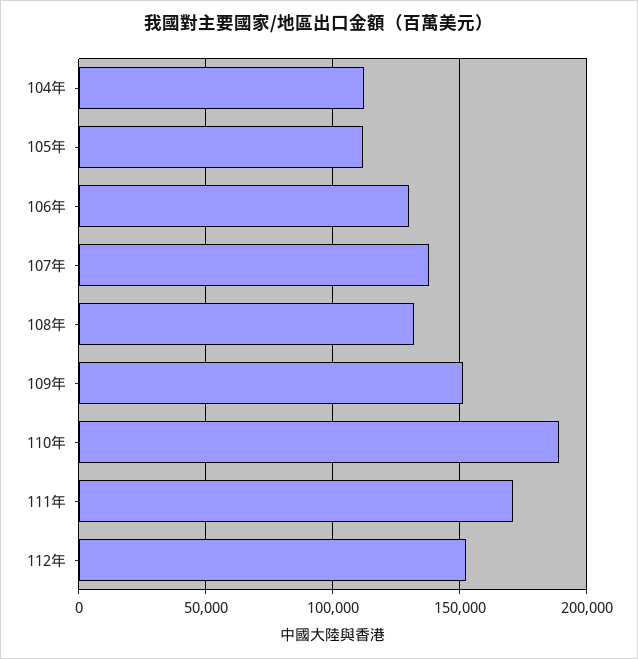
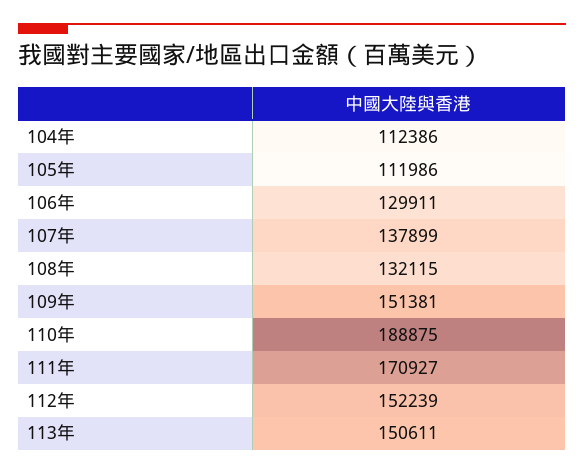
113年: none -> 150611

